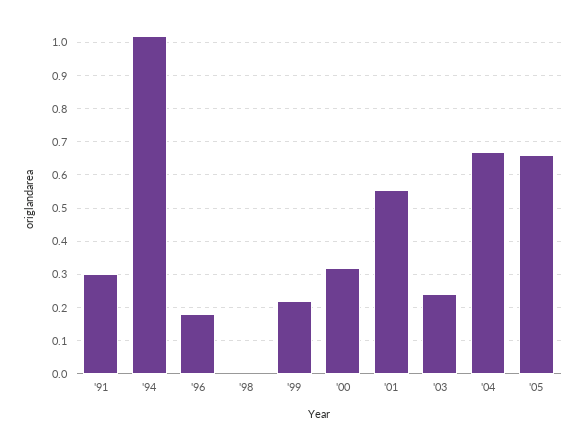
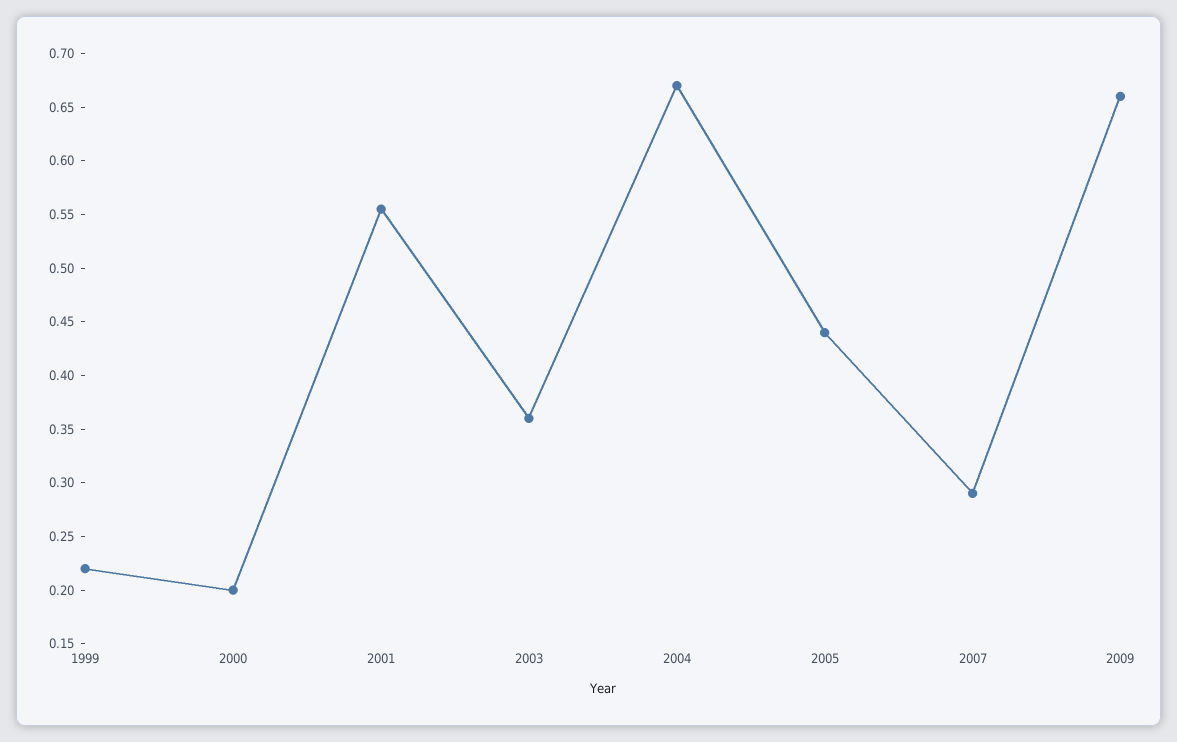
'91: 0.3 -> none
'94: 1.02 -> none
'96: 0.18 -> none
'98: 0 -> none
'00: 0.32 -> 0.2
'03: 0.24 -> 0.36
'05: 0.66 -> 0.44
2007: none -> 0.29
2009: none -> 0.66

